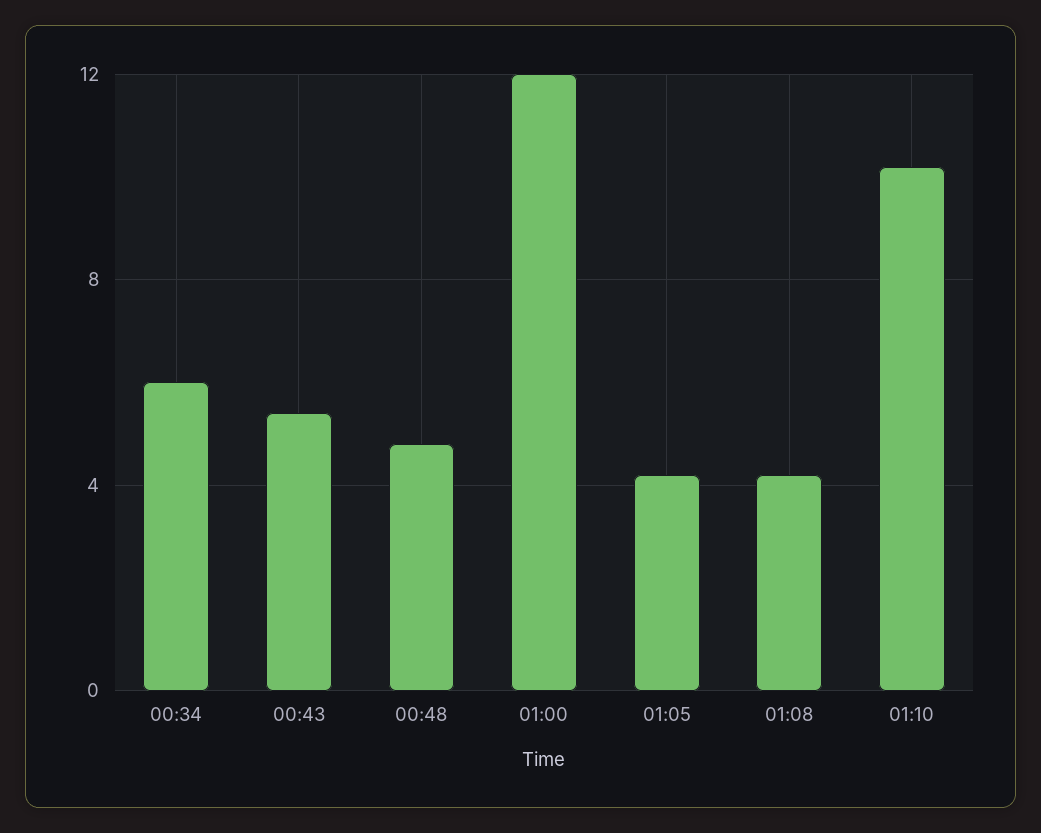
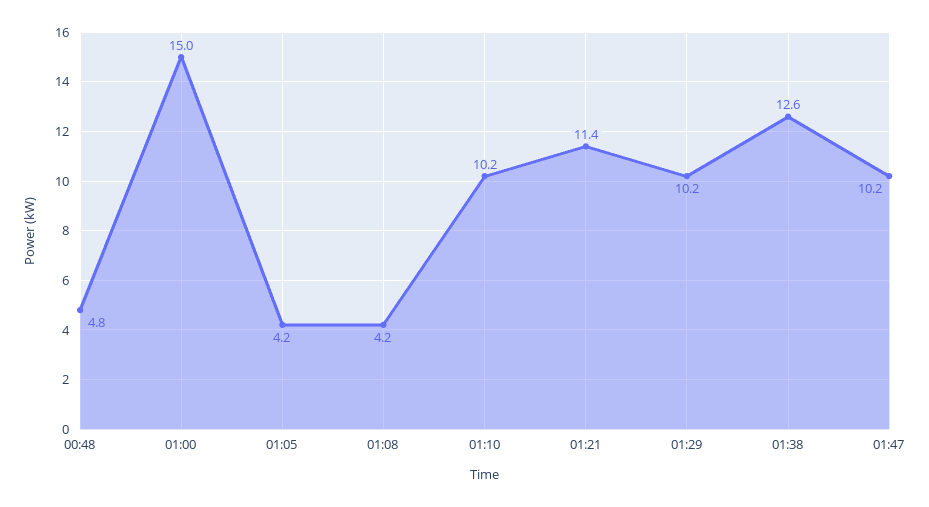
00:34: 6 -> none
00:43: 5.5 -> none
01:00: 12 -> 15
01:21: none -> 11.4
01:29: none -> 10.2
01:38: none -> 12.6
01:47: none -> 10.2

